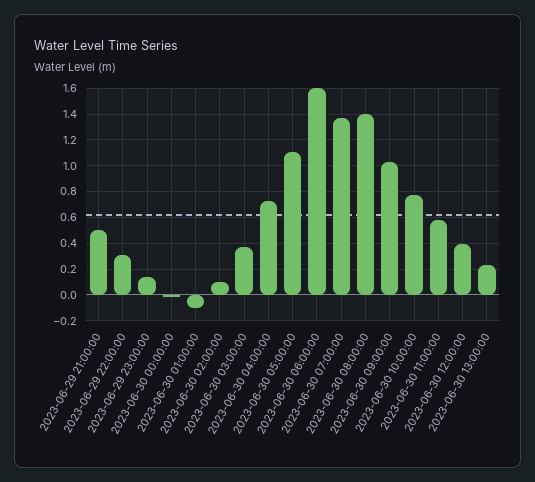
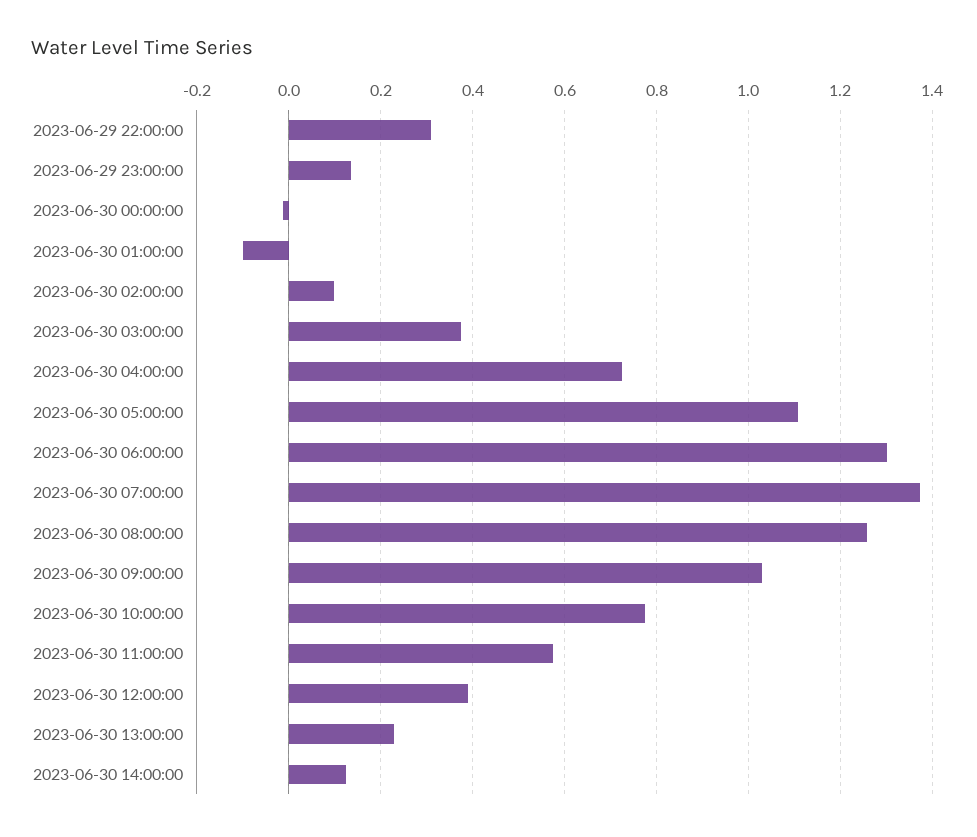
2023-06-29 21:00:00: 0.5 -> none
2023-06-30 06:00:00: 1.6 -> 1.3
2023-06-30 08:00:00: 1.4 -> 1.26
2023-06-30 14:00:00: none -> 0.12

